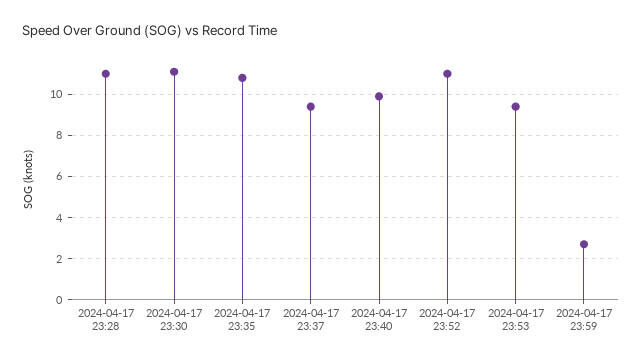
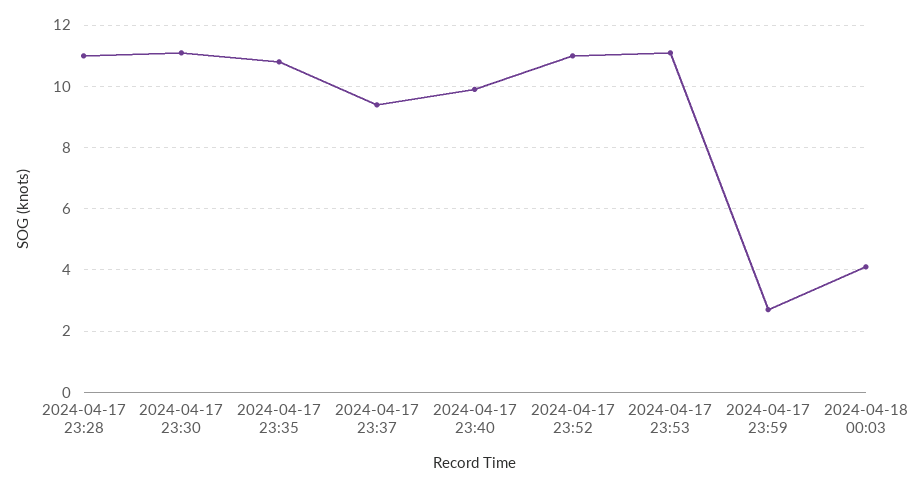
2024-04-17 23:53: 9.5 -> 11
2024-04-18 00:03: none -> 4

